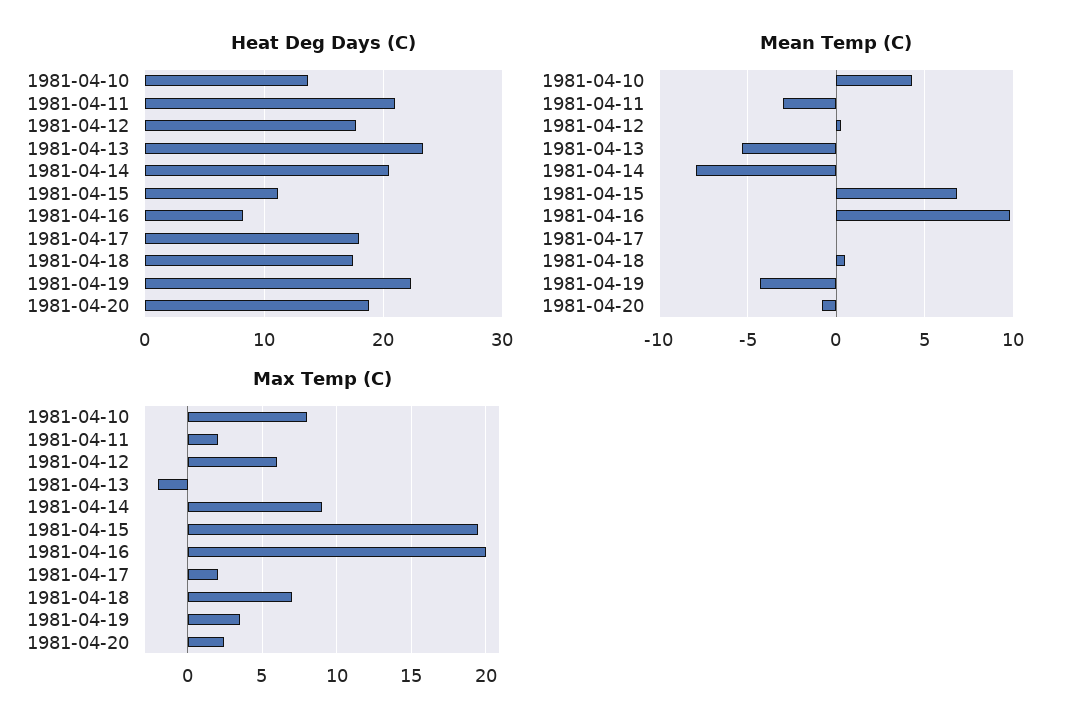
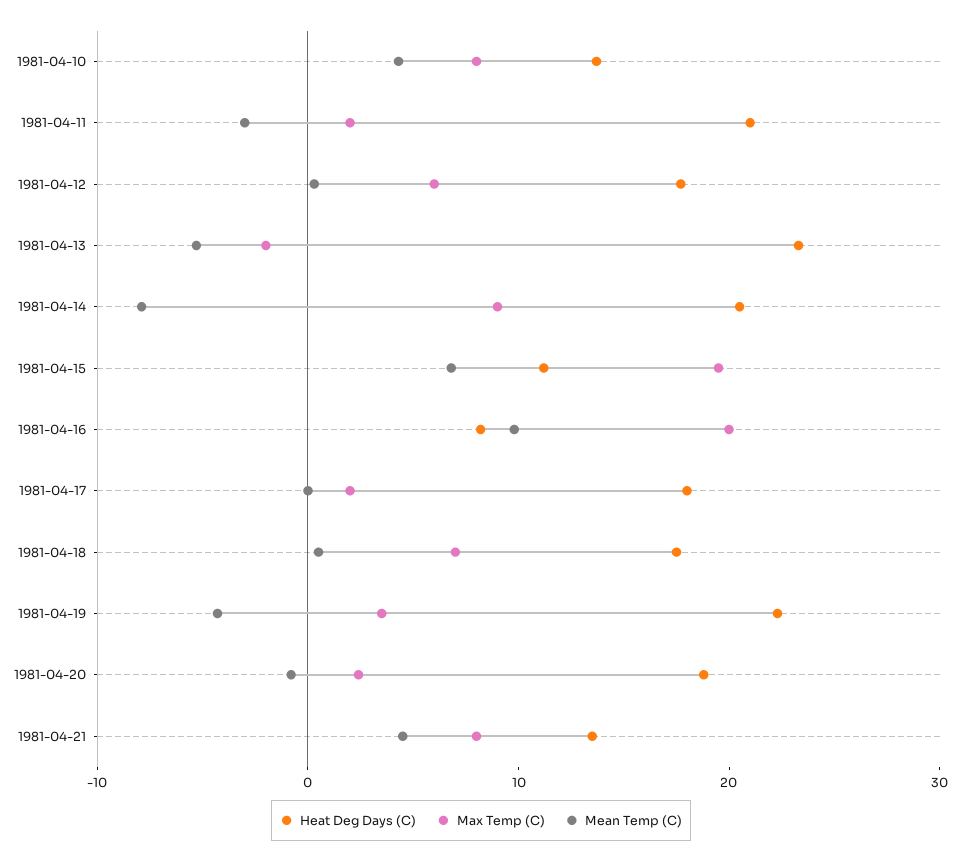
Heat Deg Days (C), 1981-04-21: none -> 14
Max Temp (C), 1981-04-21: none -> 8
Mean Temp (C), 1981-04-21: none -> 4

